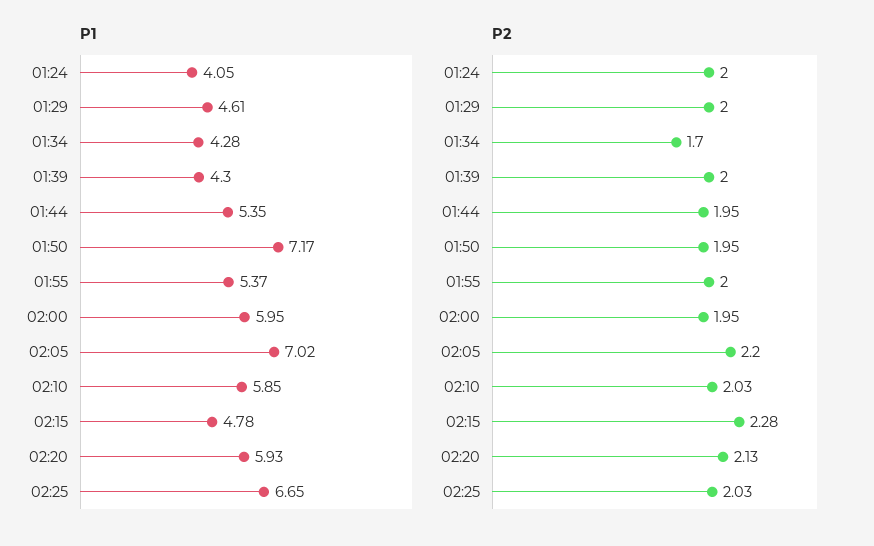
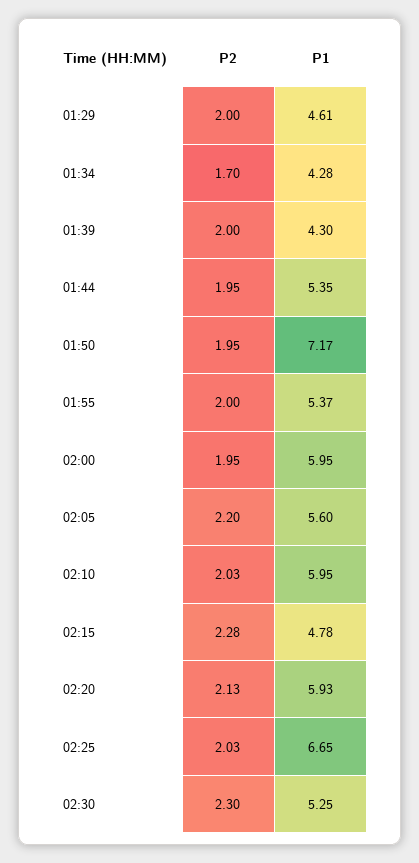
P1, 01:24: 4.05 -> none
P1, 02:05: 7.02 -> 5.6
P1, 02:10: 5.85 -> 5.95
P2, 01:24: 2 -> none
P2, 02:30: none -> 2.3
P1, 02:30: none -> 5.25

